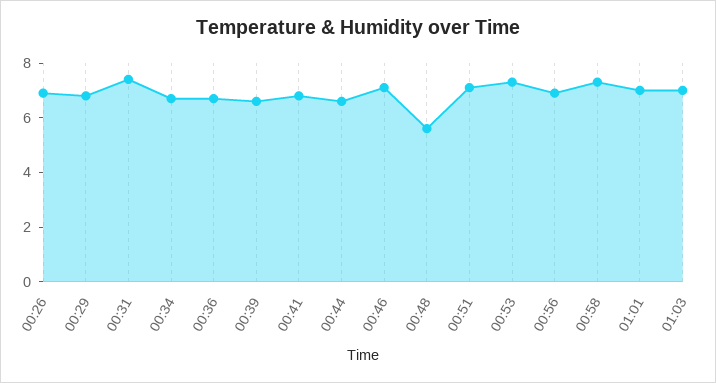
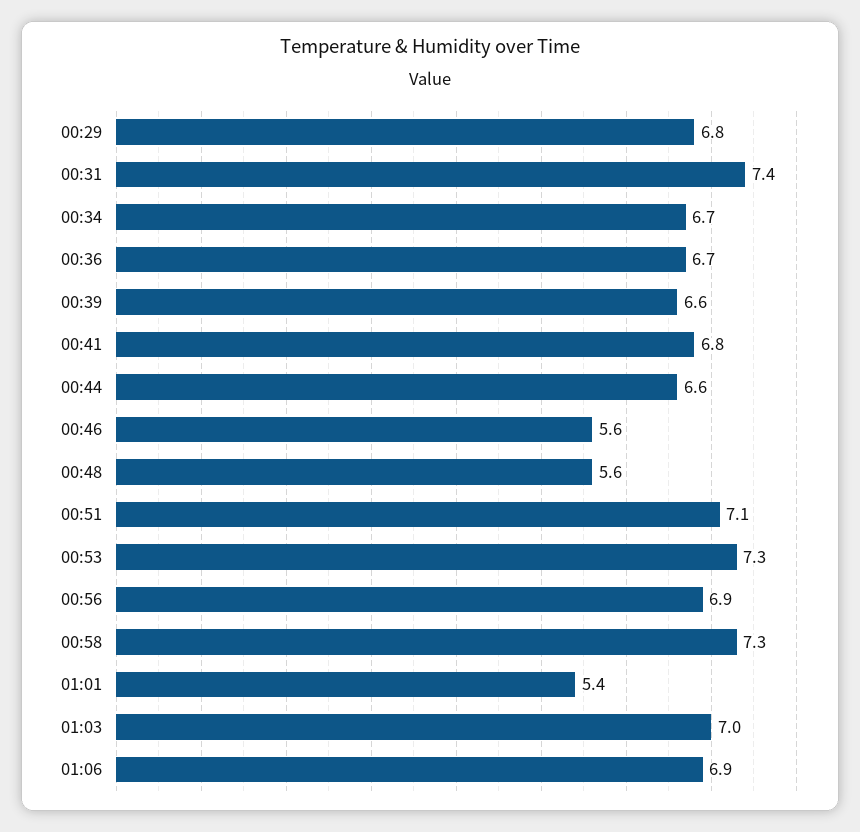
00:26: 7 -> none
00:46: 7 -> 5.6
01:01: 7 -> 5.4
01:06: none -> 6.9

